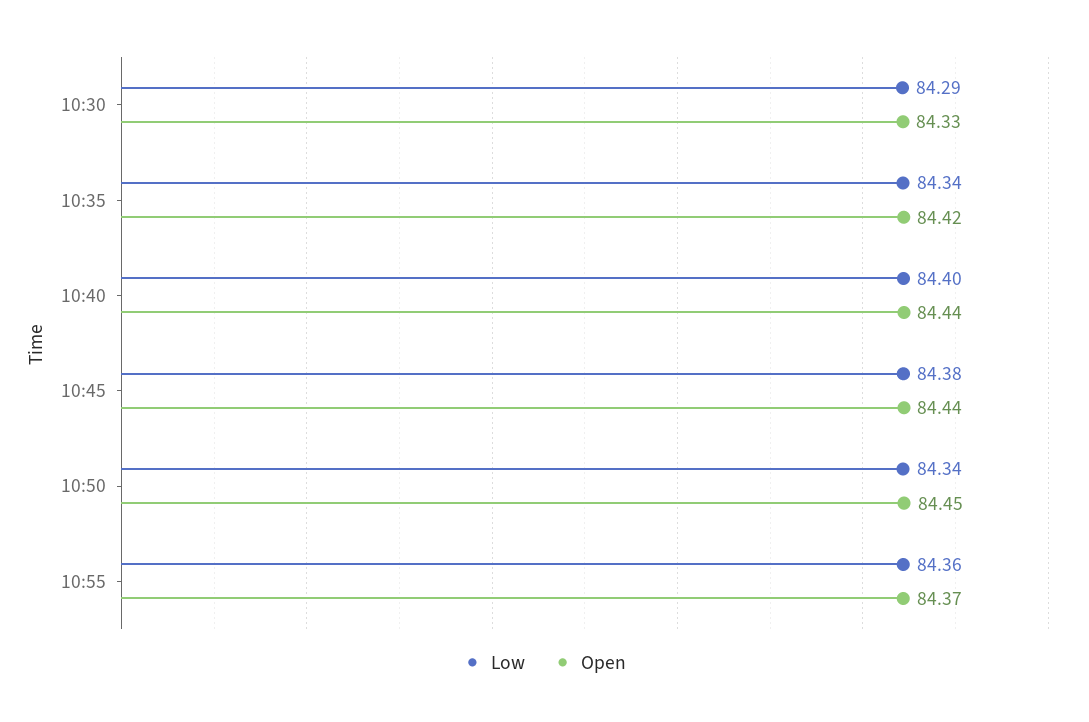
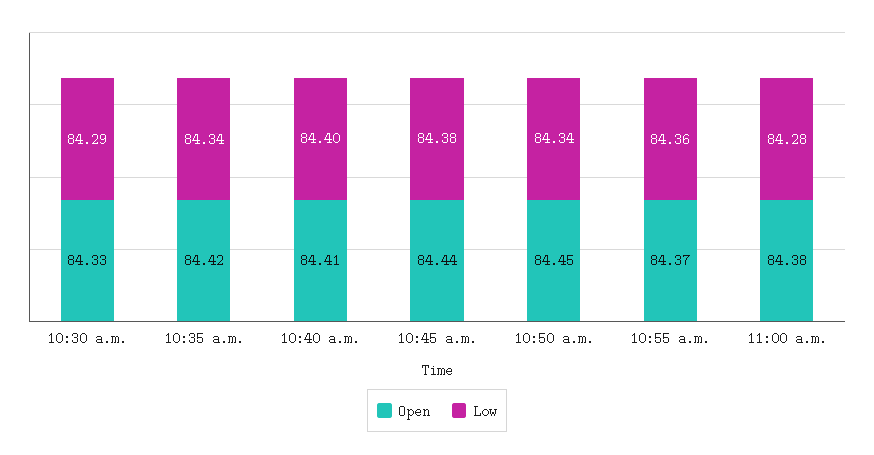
Open, 10:40: 84.44 -> 84.41
Open, 11:00 a.m.: none -> 84.38
Low, 11:00 a.m.: none -> 84.28

